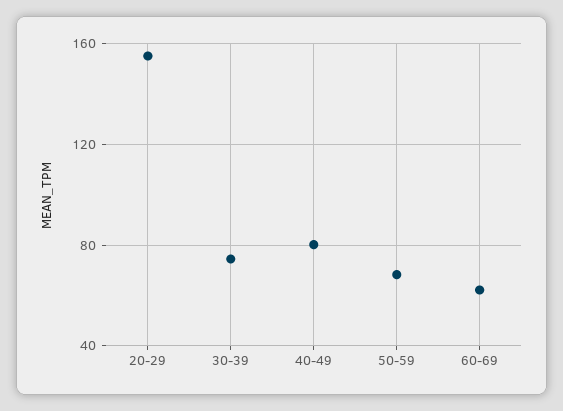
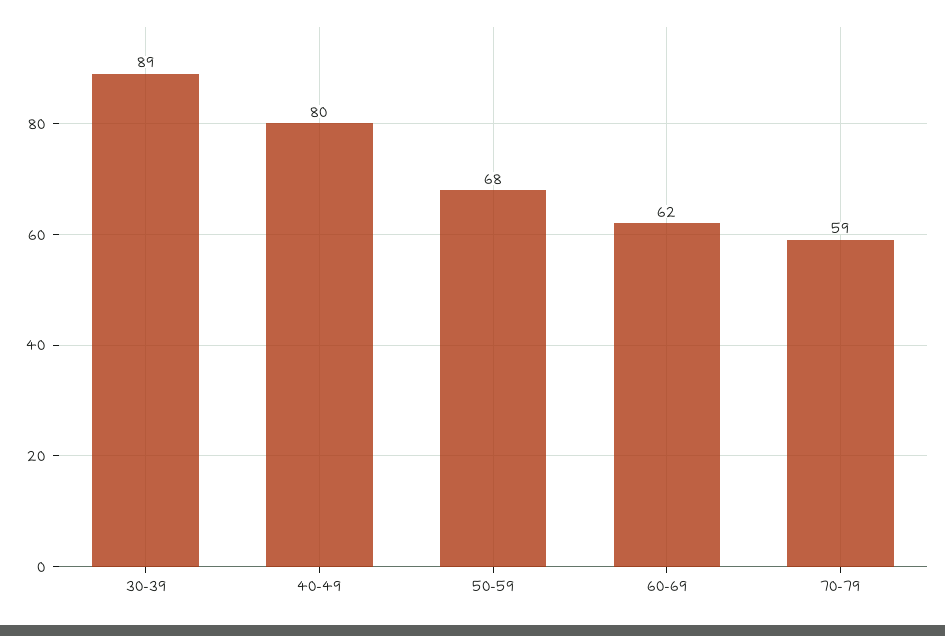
20-29: 155 -> none
30-39: 75 -> 89
70-79: none -> 59

